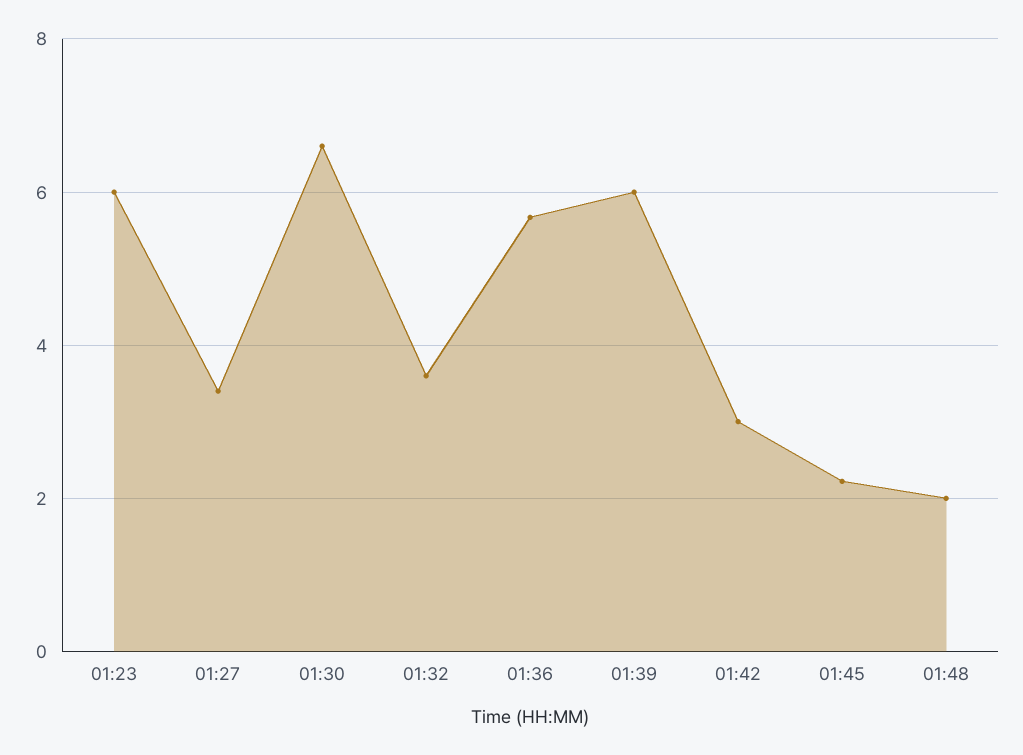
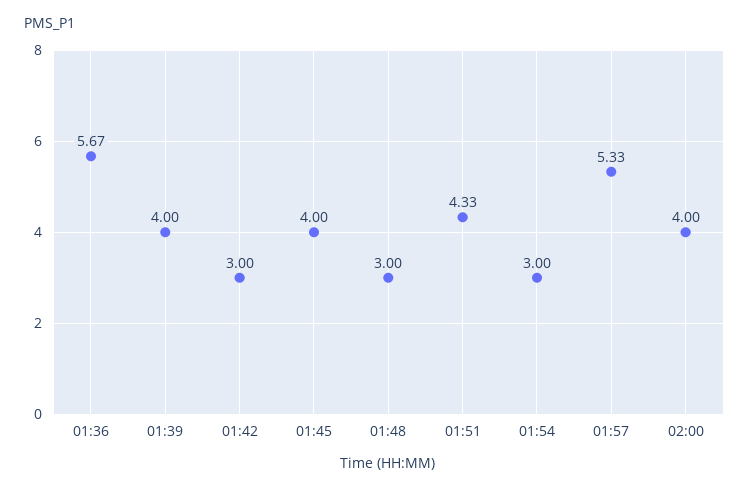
01:23: 6 -> none
01:27: 3.4 -> none
01:30: 6.6 -> none
01:32: 3.6 -> none
01:39: 6 -> 4
01:45: 2.2 -> 4
01:48: 2 -> 3
01:51: none -> 4.33
01:54: none -> 3
01:57: none -> 5.33
02:00: none -> 4

